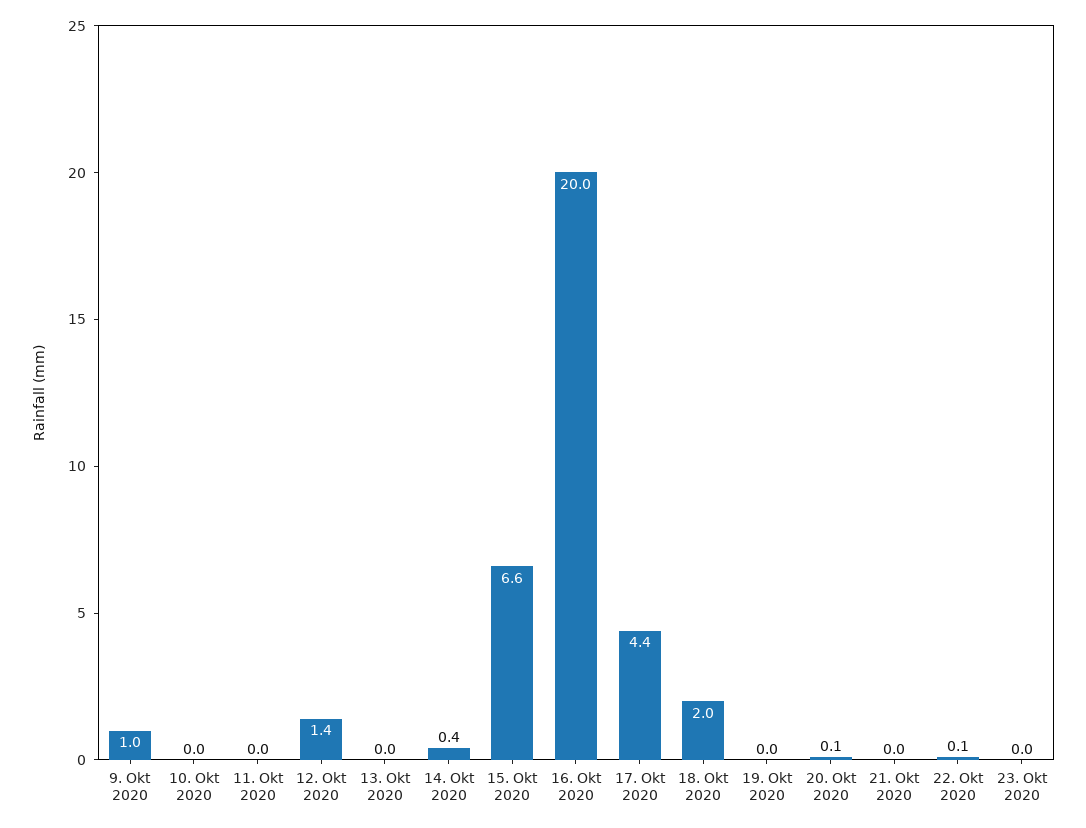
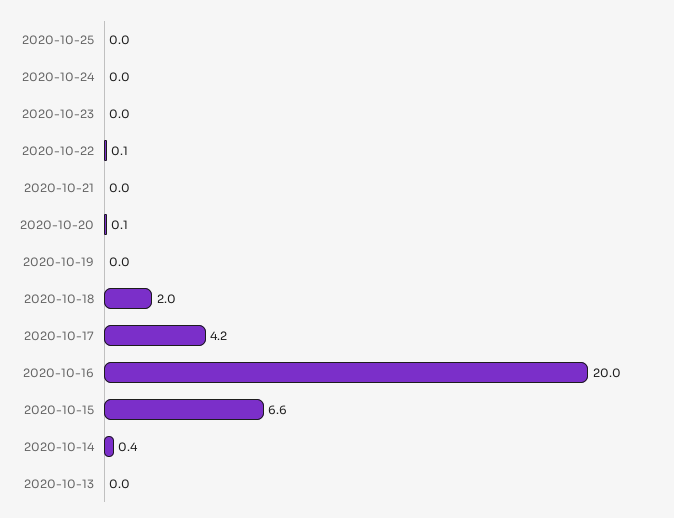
9. Okt 2020: 1 -> none
10. Okt 2020: 0 -> none
11. Okt 2020: 0 -> none
12. Okt 2020: 1.4 -> none
17. Okt 2020: 4.4 -> 4.2
2020-10-25: none -> 0
2020-10-24: none -> 0

